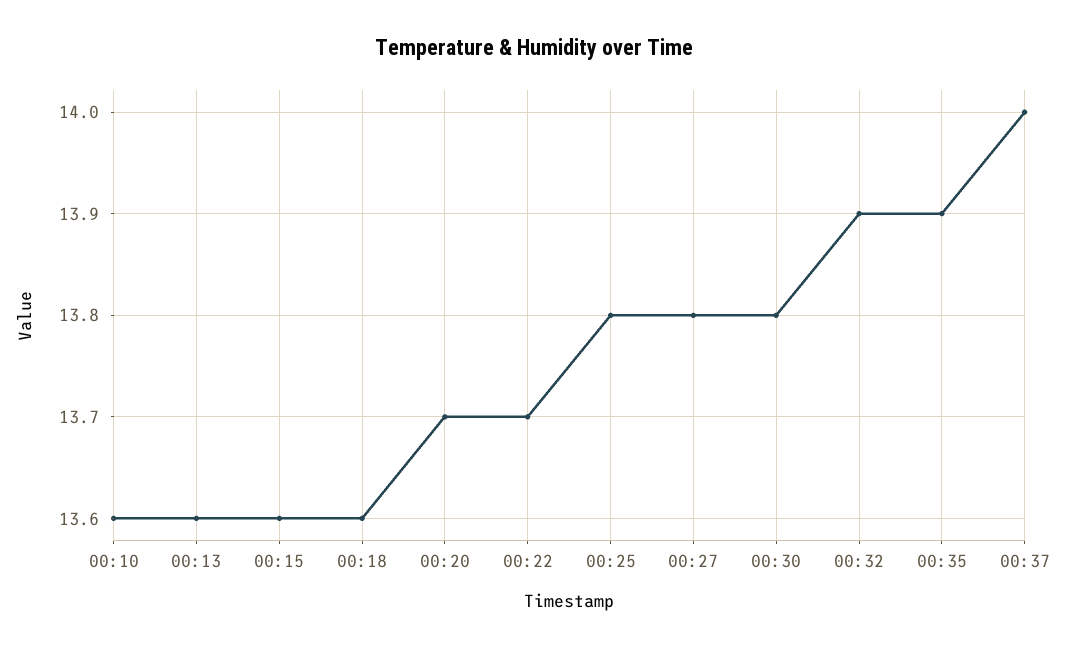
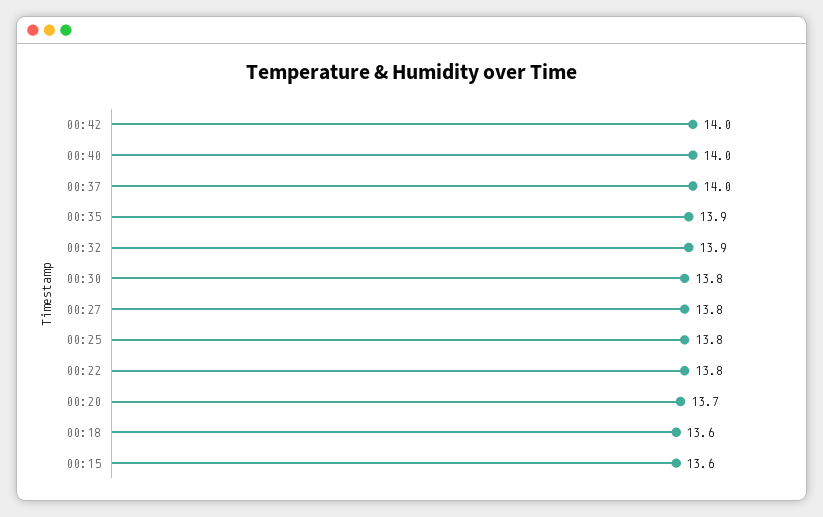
00:10: 13.6 -> none
00:13: 13.6 -> none
00:22: 13.7 -> 13.8
00:42: none -> 14
00:40: none -> 14

